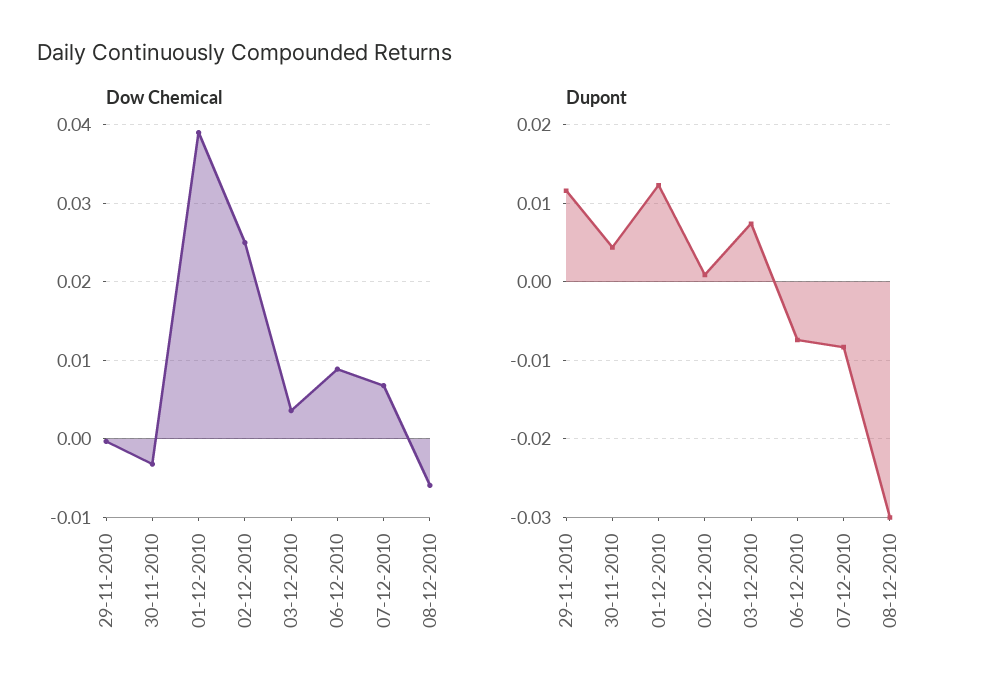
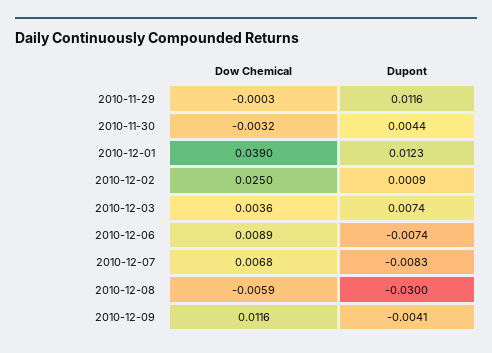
Dow Chemical, 2010-12-09: none -> 0.0116
Dupont, 2010-12-09: none -> -0.0041

